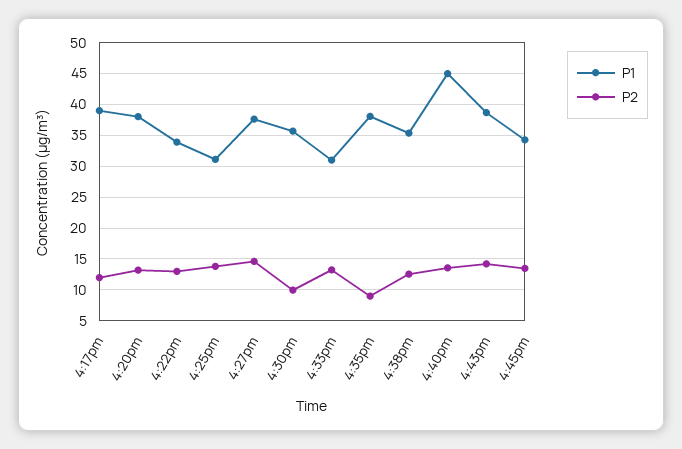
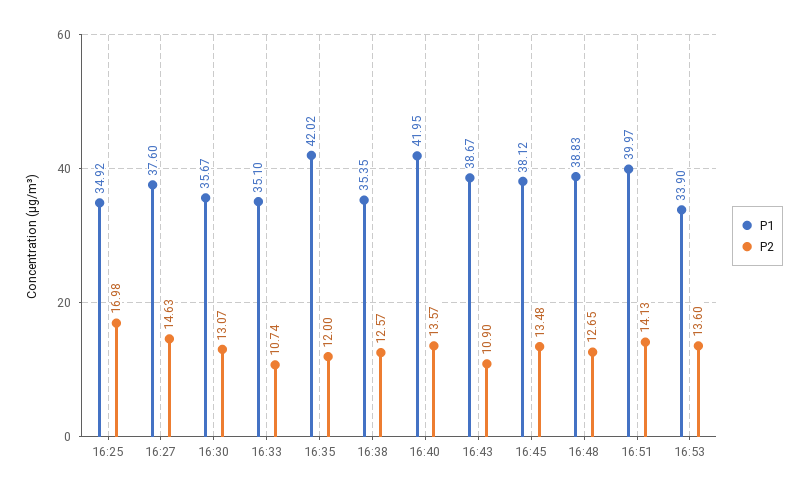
P1, 4:17pm: 39 -> none
P2, 4:17pm: 12 -> none
P1, 4:20pm: 38 -> none
P2, 4:20pm: 13 -> none
P1, 4:22pm: 34 -> none
P2, 4:22pm: 13 -> none
P1, 4:25pm: 31 -> 34.92
P2, 4:25pm: 14 -> 16.98
P2, 4:30pm: 10 -> 13.07
P1, 4:33pm: 31 -> 35.1
P2, 4:33pm: 13 -> 10.74
P1, 4:35pm: 38 -> 42.02
P2, 4:35pm: 9 -> 12
P1, 4:40pm: 45 -> 41.95
P2, 4:43pm: 14 -> 10.9
P1, 4:45pm: 34 -> 38.12
P1, 16:48: none -> 38.83
P2, 16:48: none -> 12.65
P1, 16:51: none -> 39.97
P2, 16:51: none -> 14.13
P1, 16:53: none -> 33.9
P2, 16:53: none -> 13.6

